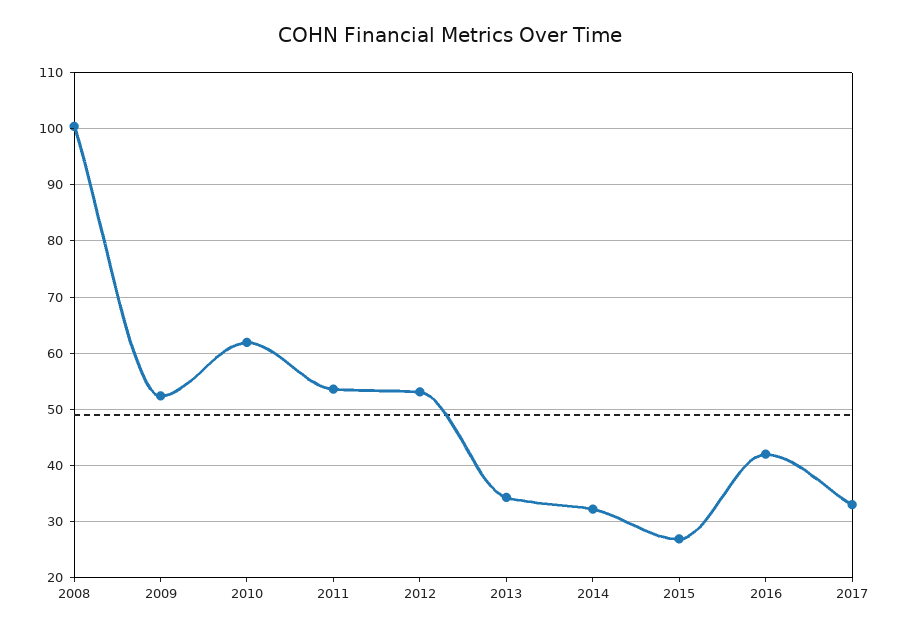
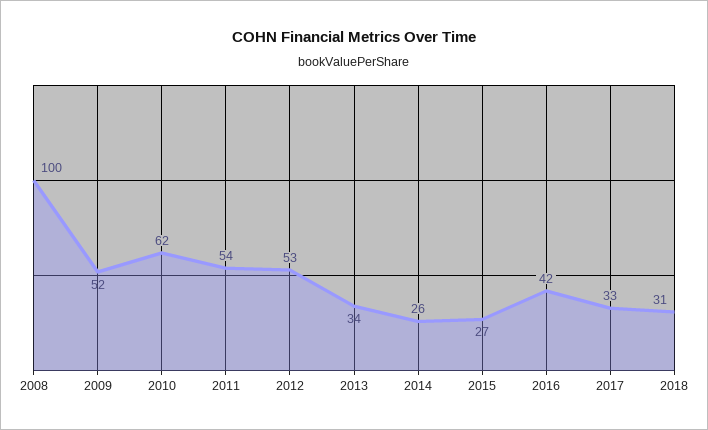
2014: 32 -> 26
2018: none -> 31

